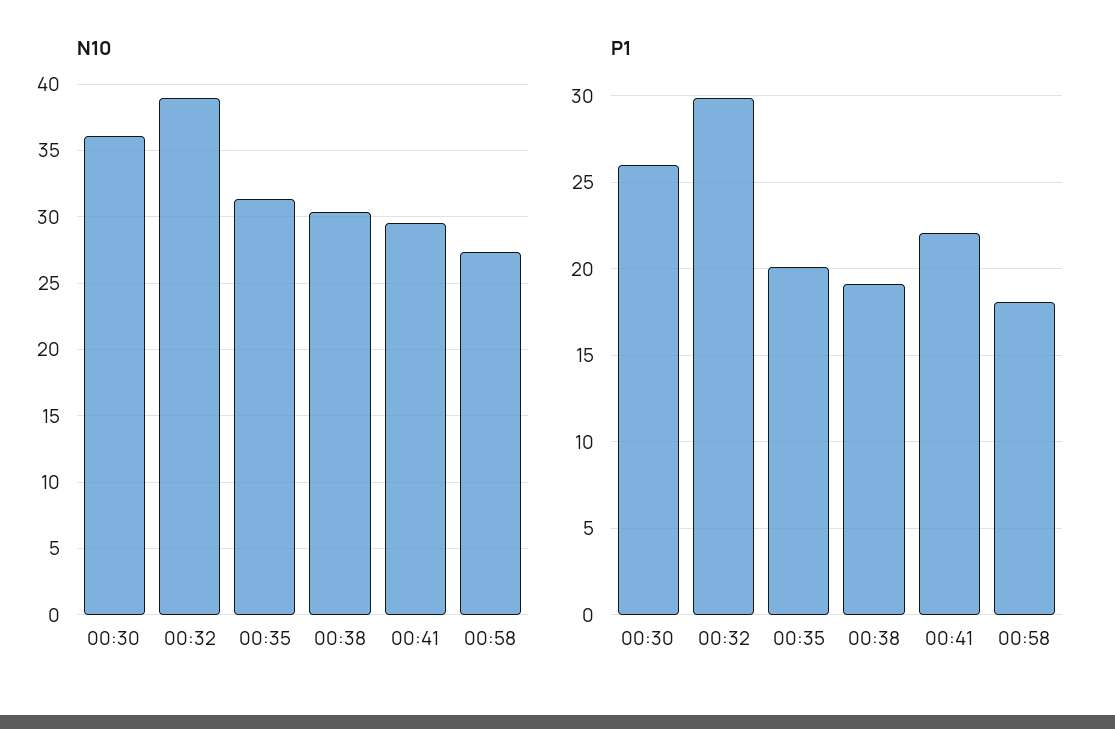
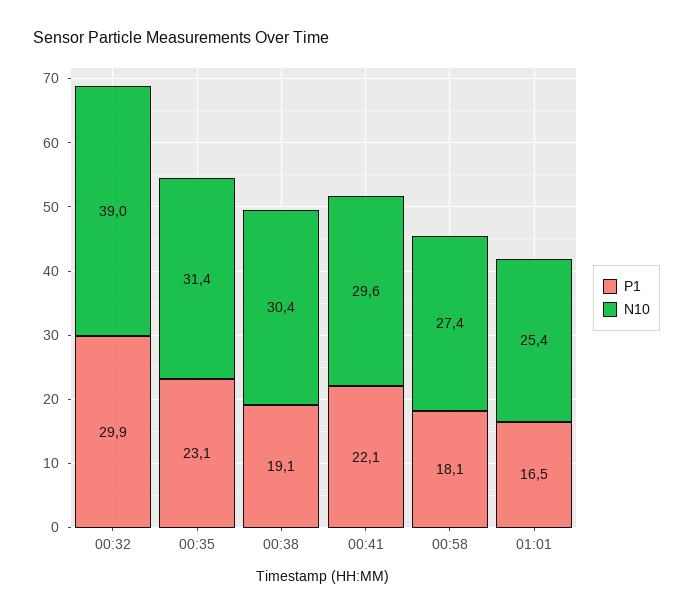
N10, 00:30: 36 -> none
P1, 00:30: 26 -> none
P1, 00:35: 20 -> 23.1
P1, 01:01: none -> 16.5
N10, 01:01: none -> 25.4

